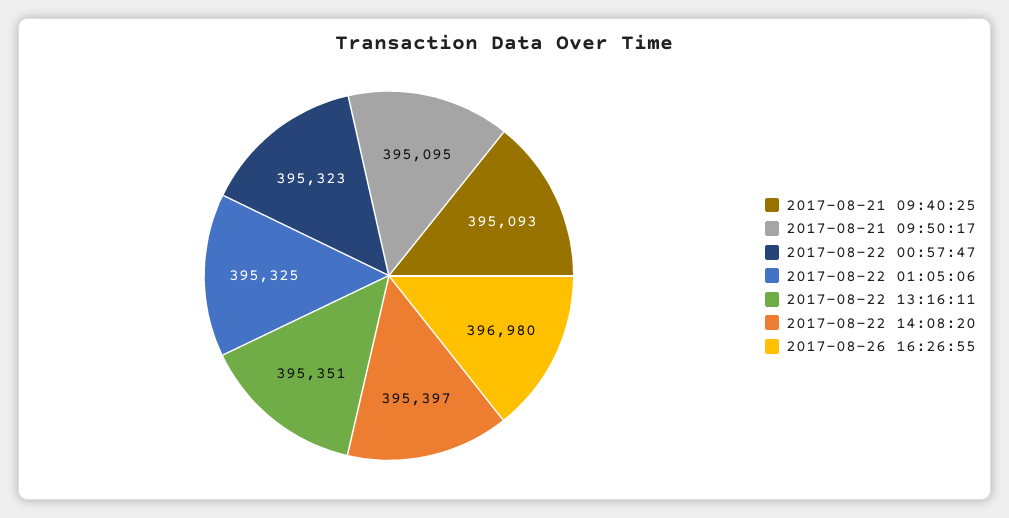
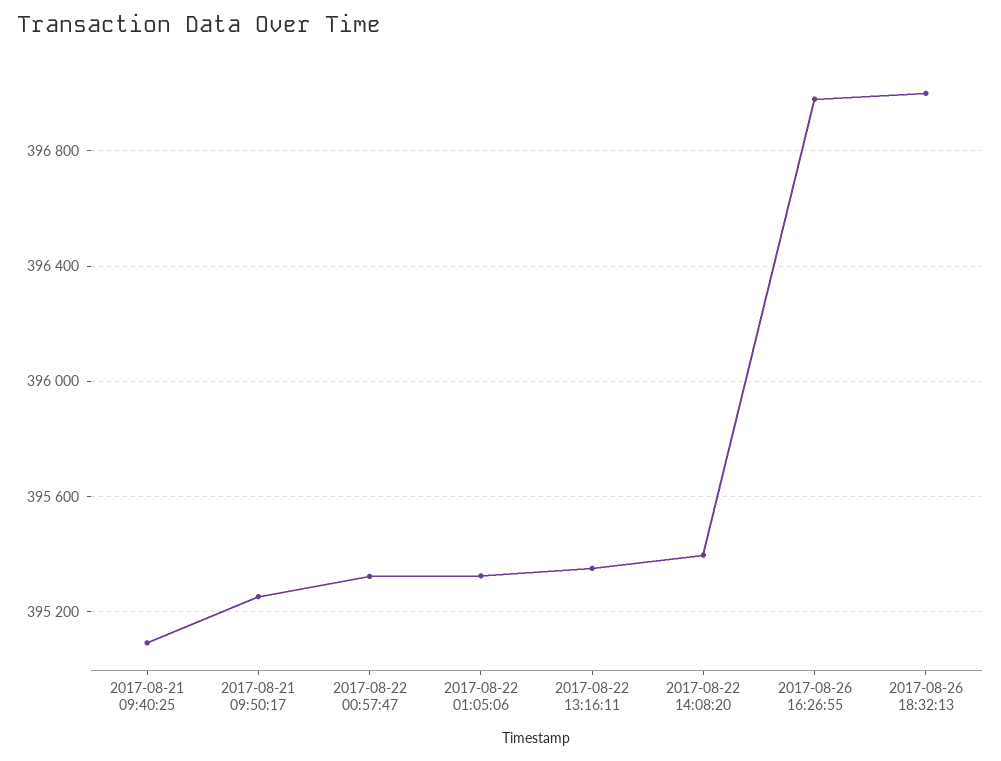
2017-08-21 09:50:17: 395095 -> 395250
2017-08-26 18:32:13: none -> 397000

